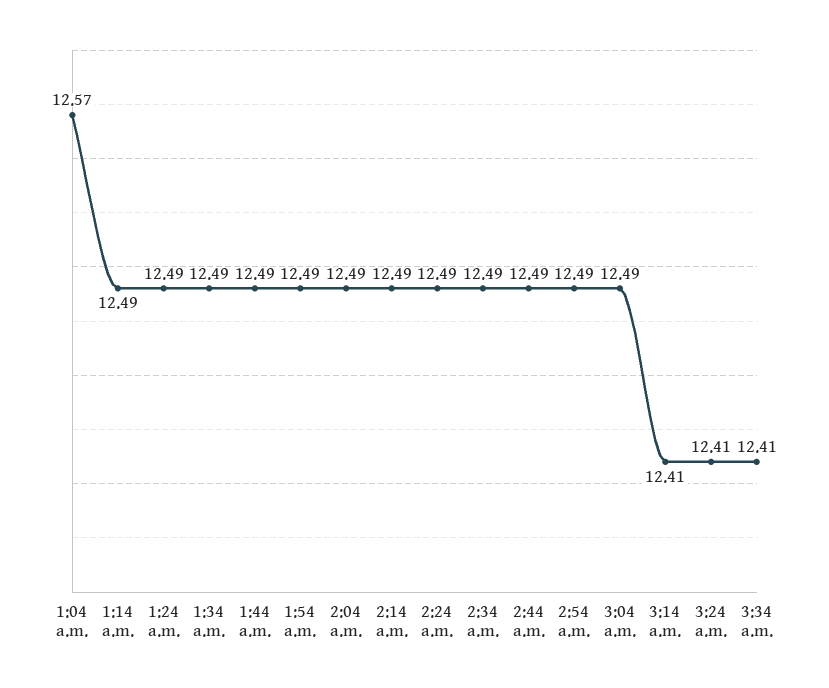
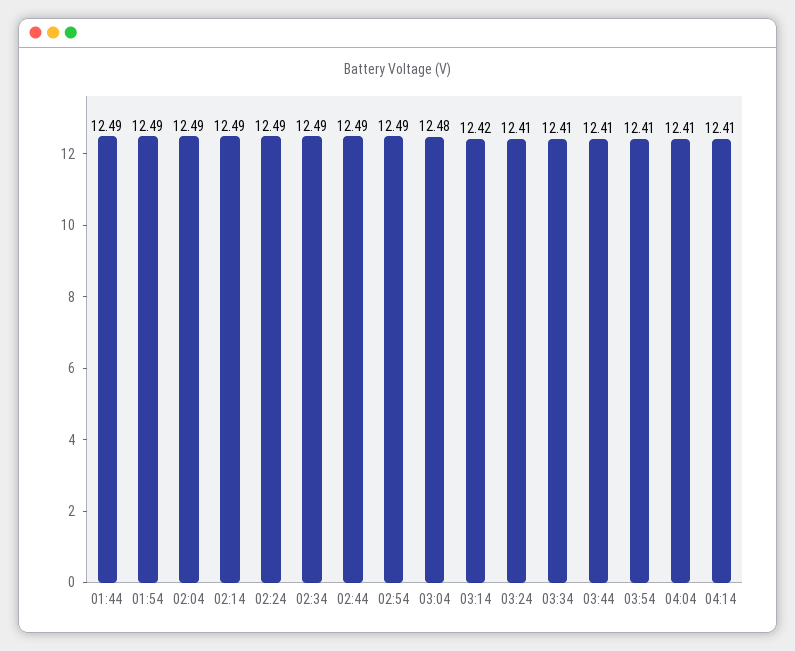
1:04 a.m.: 12.57 -> none
1:14 a.m.: 12.49 -> none
1:24 a.m.: 12.49 -> none
1:34 a.m.: 12.49 -> none
3:04 a.m.: 12.49 -> 12.48
3:14 a.m.: 12.41 -> 12.42
03:44: none -> 12.41
03:54: none -> 12.41
04:04: none -> 12.41
04:14: none -> 12.41

